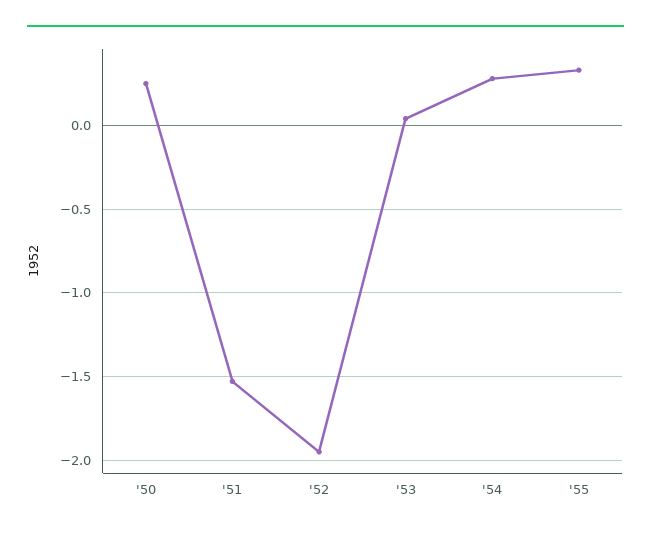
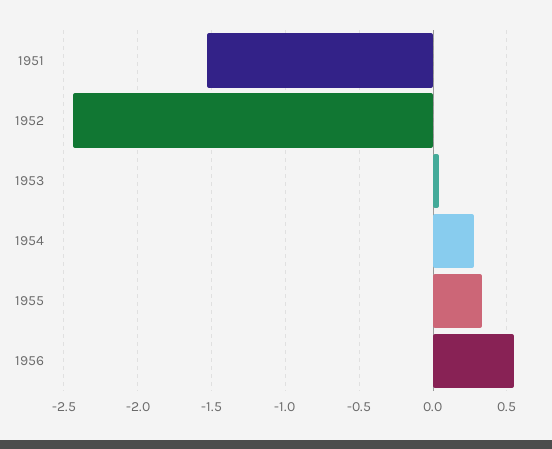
'50: 0.25 -> none
'52: -1.95 -> -2.45
1956: none -> 0.55

